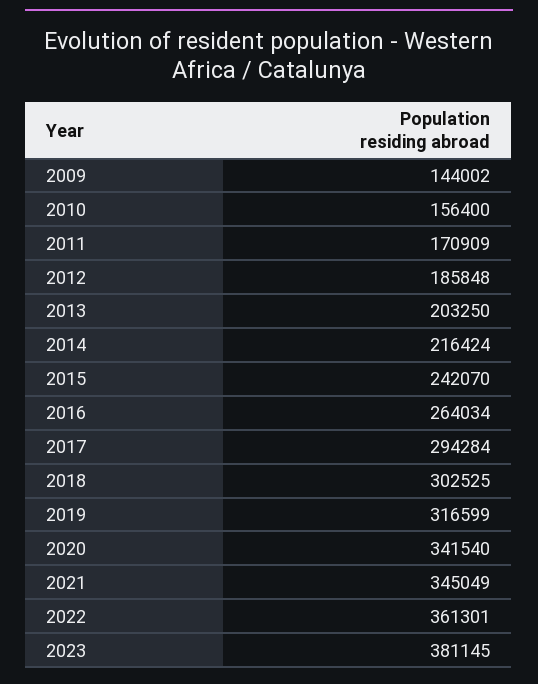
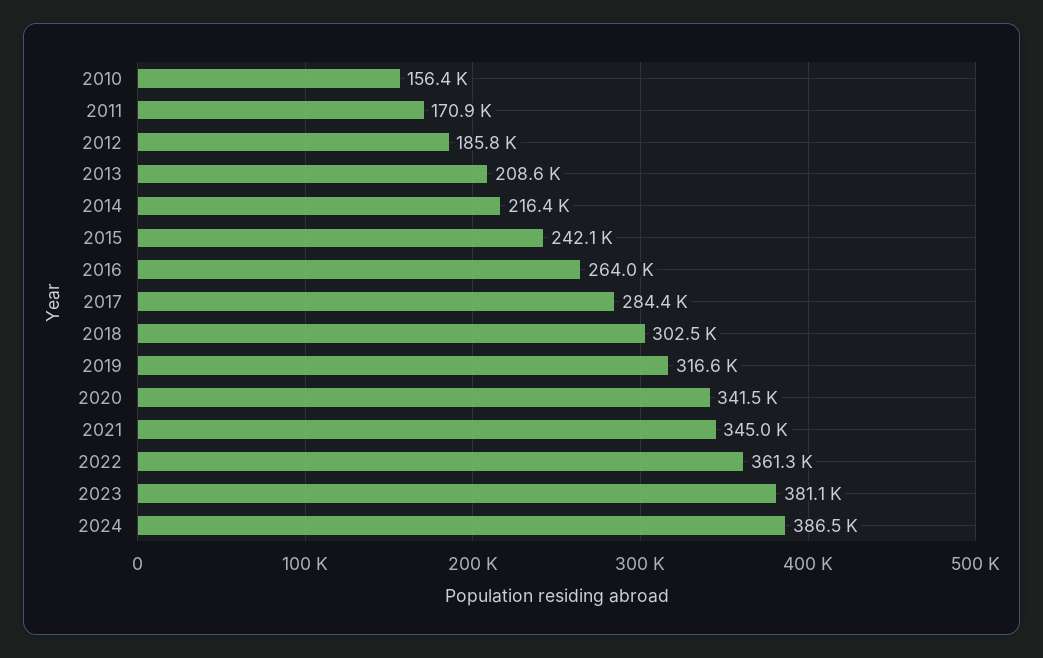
2009: 144002 -> none
2013: 203250 -> 208600
2017: 294284 -> 284400
2024: none -> 386500

